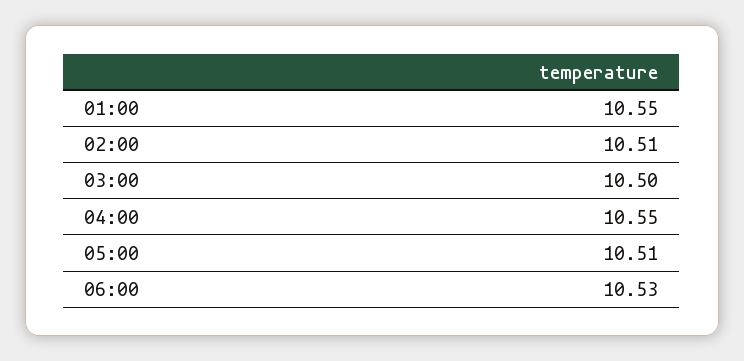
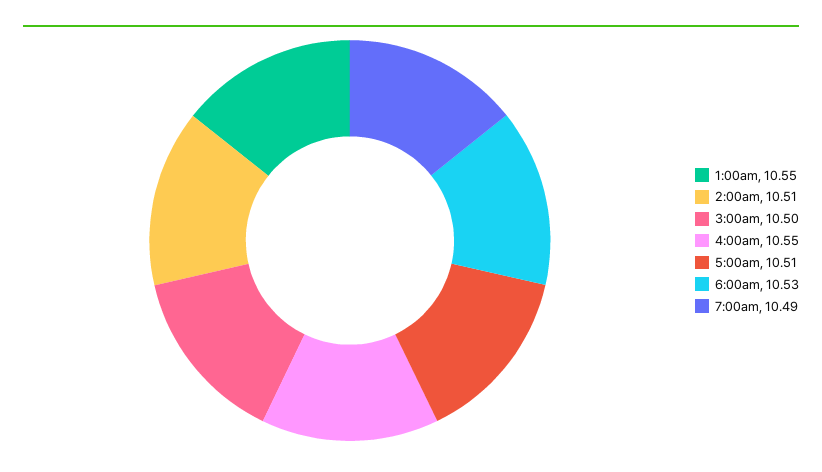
7:00am: none -> 10.49

